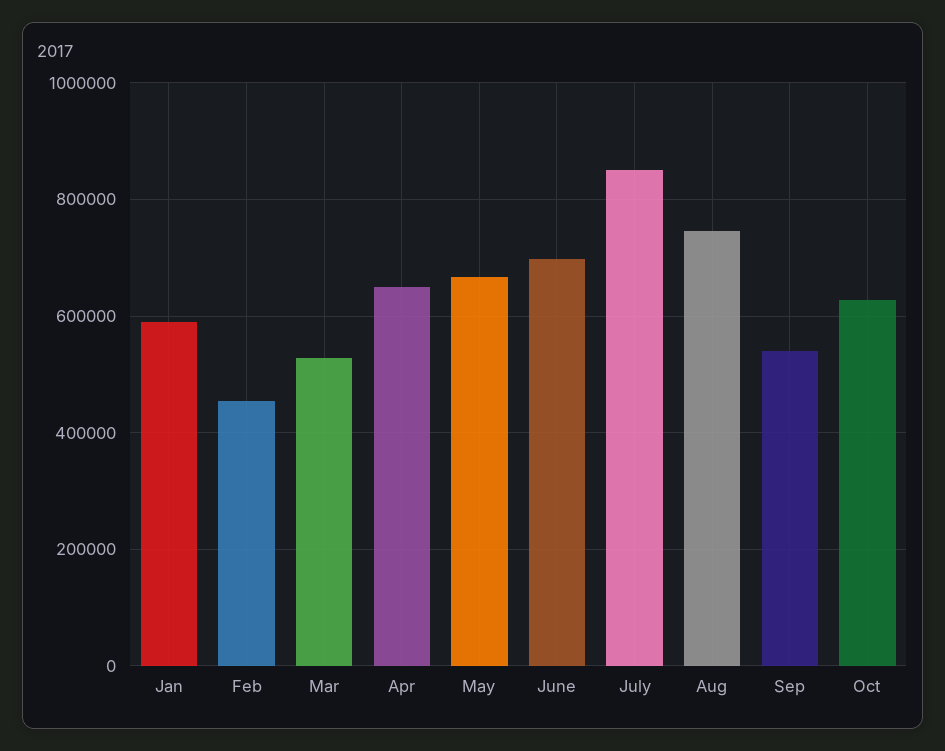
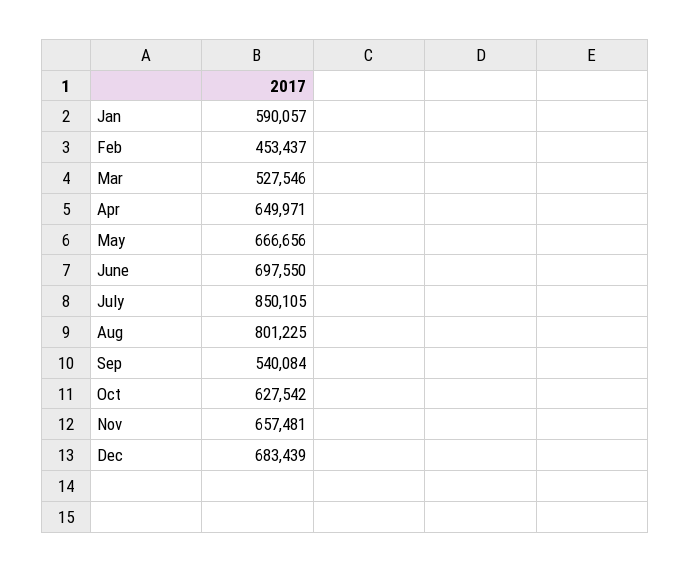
Aug: 740000 -> 801225
Nov: none -> 657481
Dec: none -> 683439

